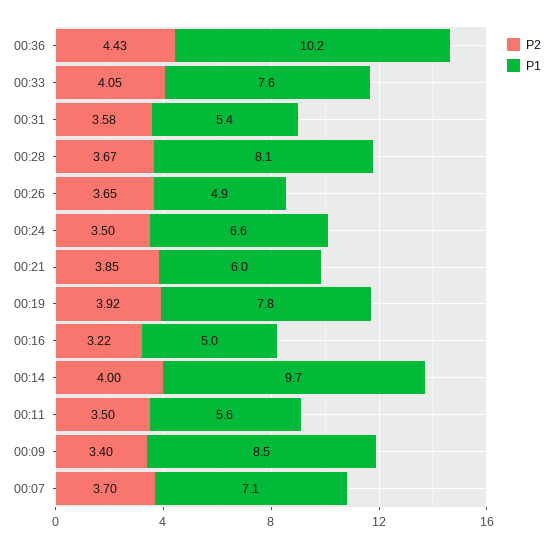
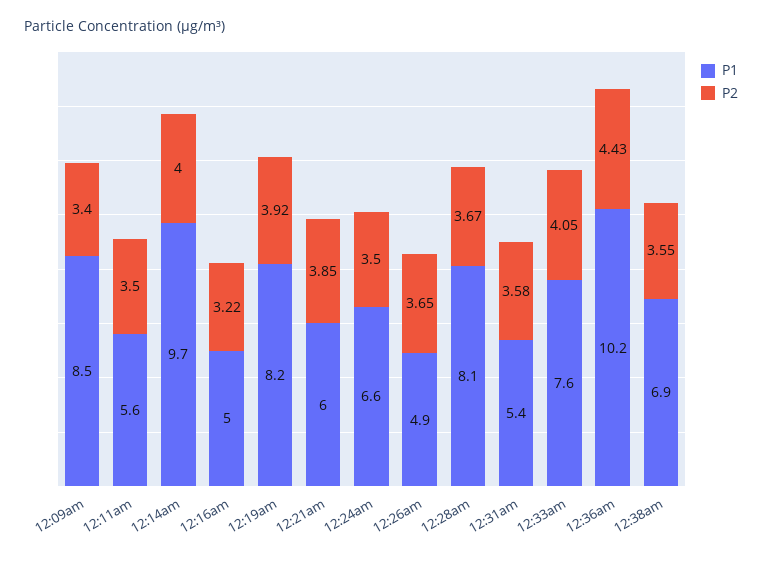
P1, 00:19: 7.8 -> 8.2
P2, 00:07: 3.7 -> none
P1, 00:07: 7.1 -> none
P1, 12:38am: none -> 6.9
P2, 12:38am: none -> 3.55

